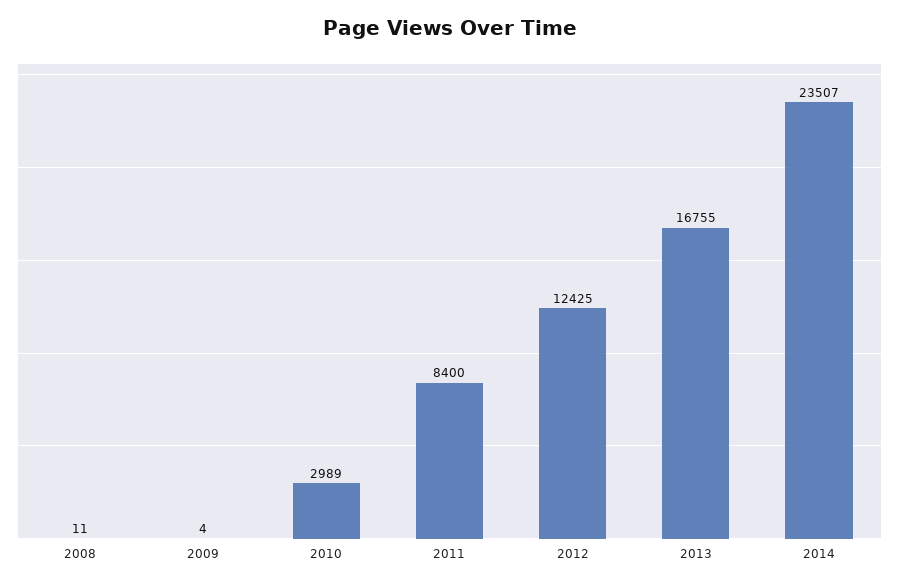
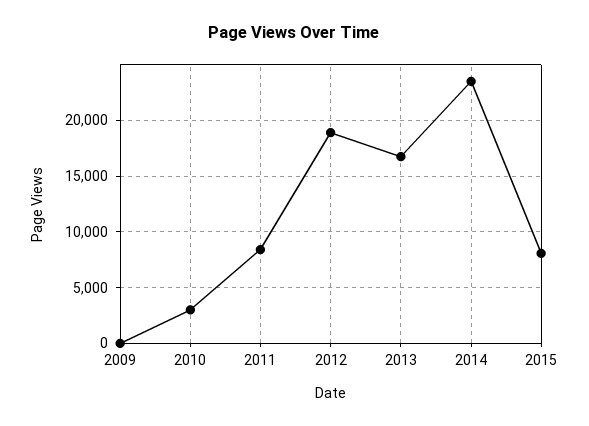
2008: 11 -> none
2012: 12425 -> 19000
2015: none -> 8000

